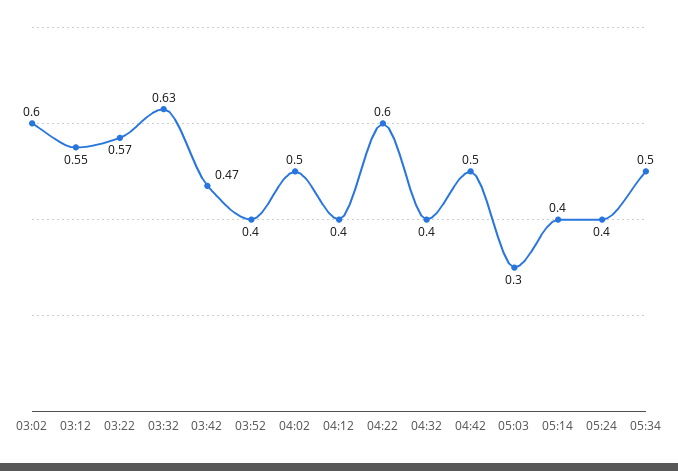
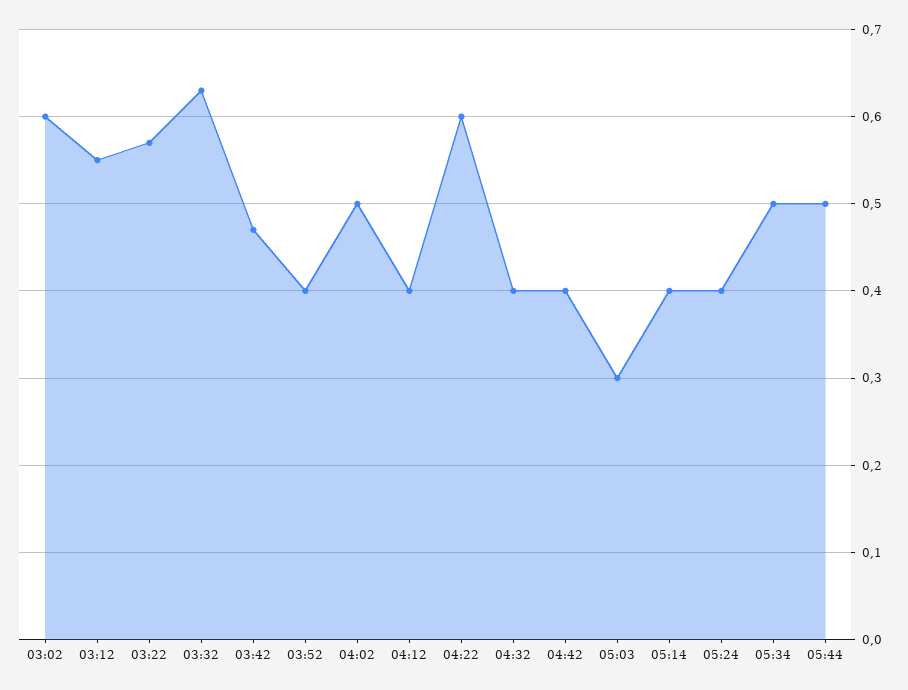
04:42: 0.5 -> 0.4
05:44: none -> 0.5

